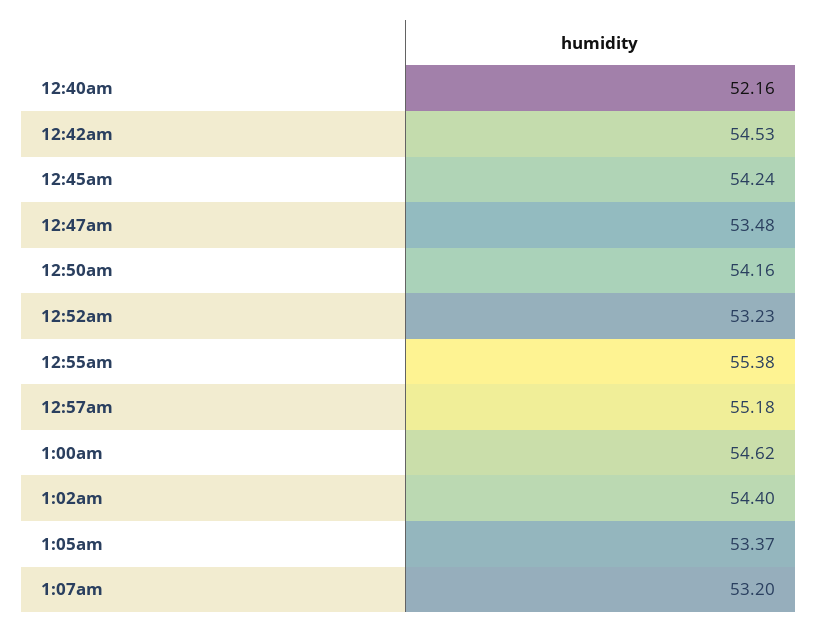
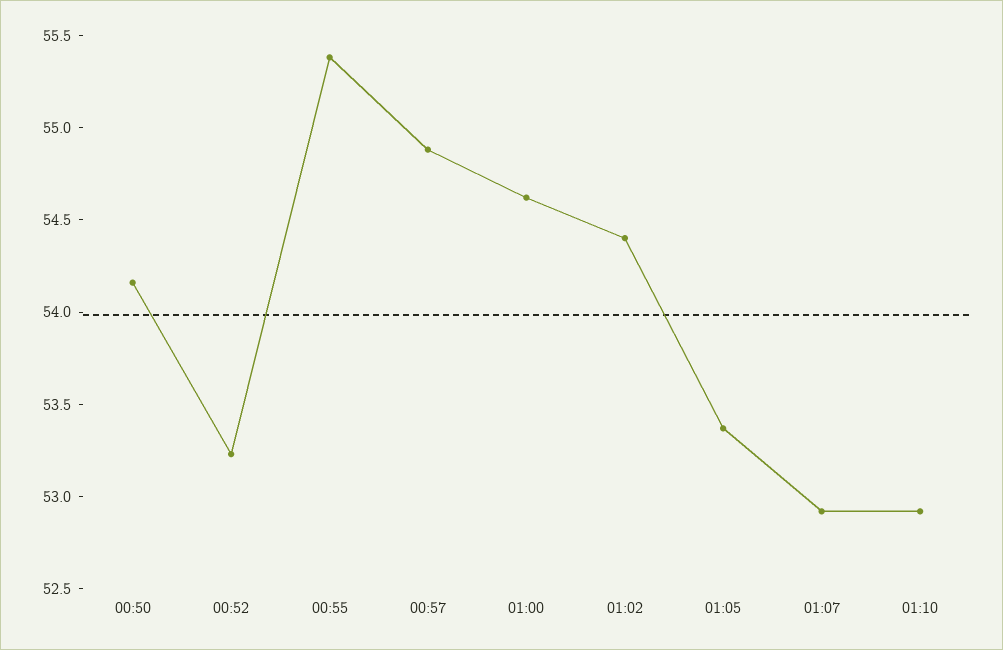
12:40am: 52.16 -> none
12:42am: 54.53 -> none
12:45am: 54.24 -> none
12:47am: 53.48 -> none
12:57am: 55.18 -> 54.9
1:07am: 53.2 -> 52.9
01:10: none -> 52.9

